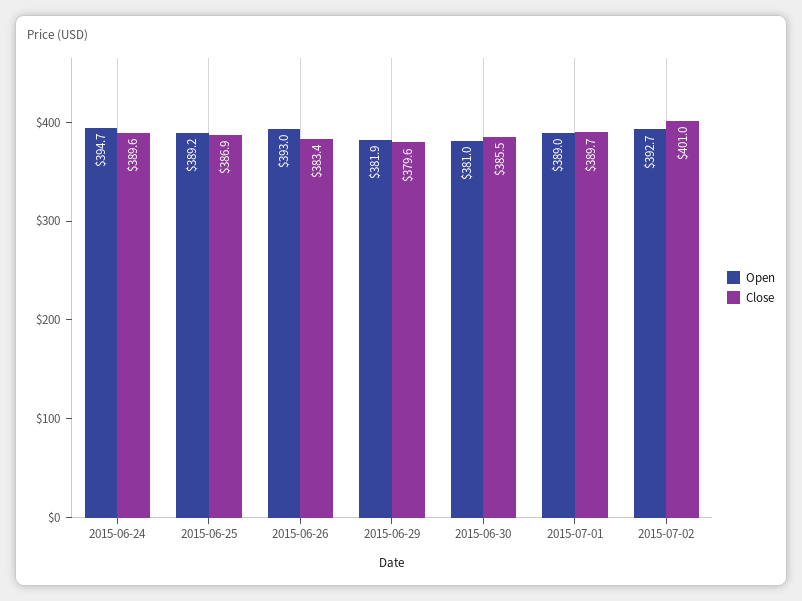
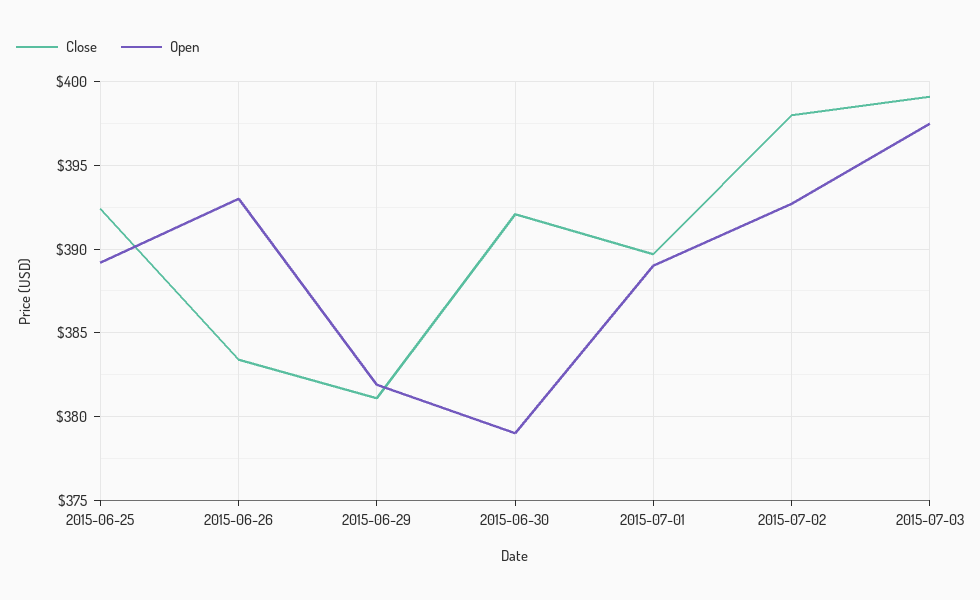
Open, 2015-06-24: 394.7 -> none
Close, 2015-06-24: 389.6 -> none
Close, 2015-06-25: 386.9 -> 392.5
Close, 2015-06-29: 379.6 -> 381
Open, 2015-06-30: 381 -> 379
Close, 2015-06-30: 385.5 -> 392
Close, 2015-07-02: 401 -> 398
Close, 2015-07-03: none -> 399
Open, 2015-07-03: none -> 397.5

